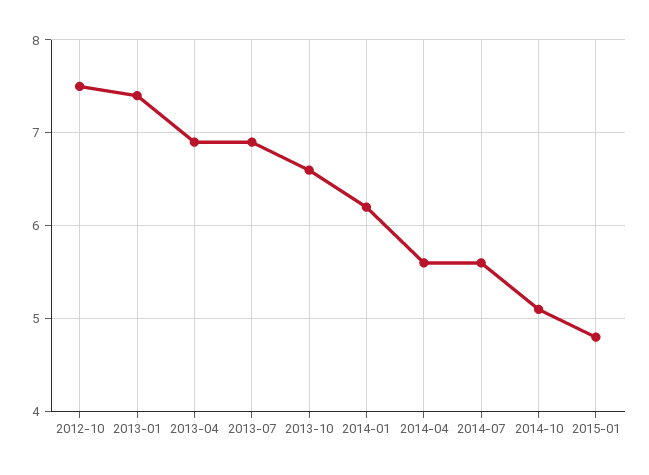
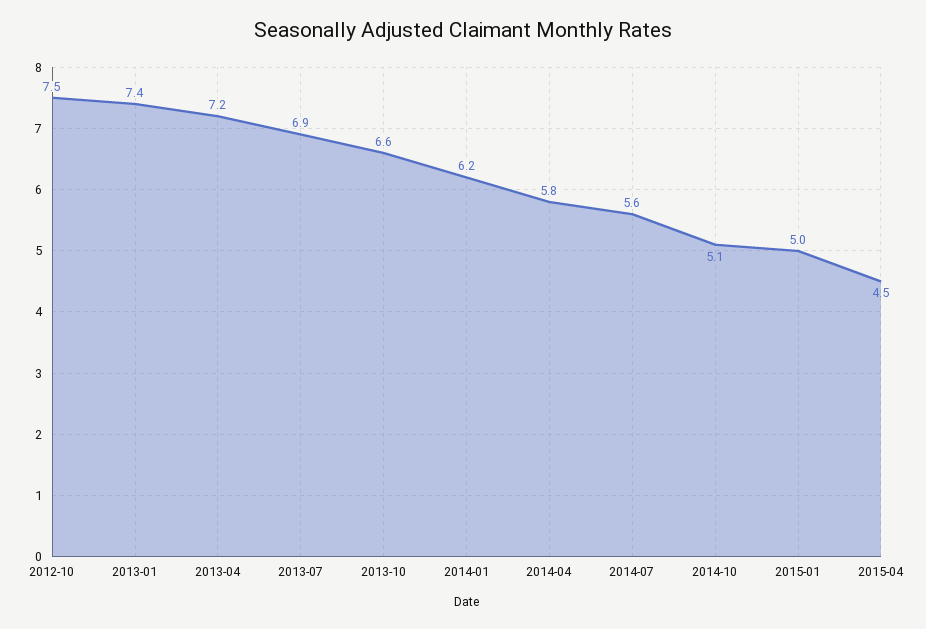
2013-04: 6.9 -> 7.2
2014-04: 5.6 -> 5.8
2015-01: 4.8 -> 5
2015-04: none -> 4.5

